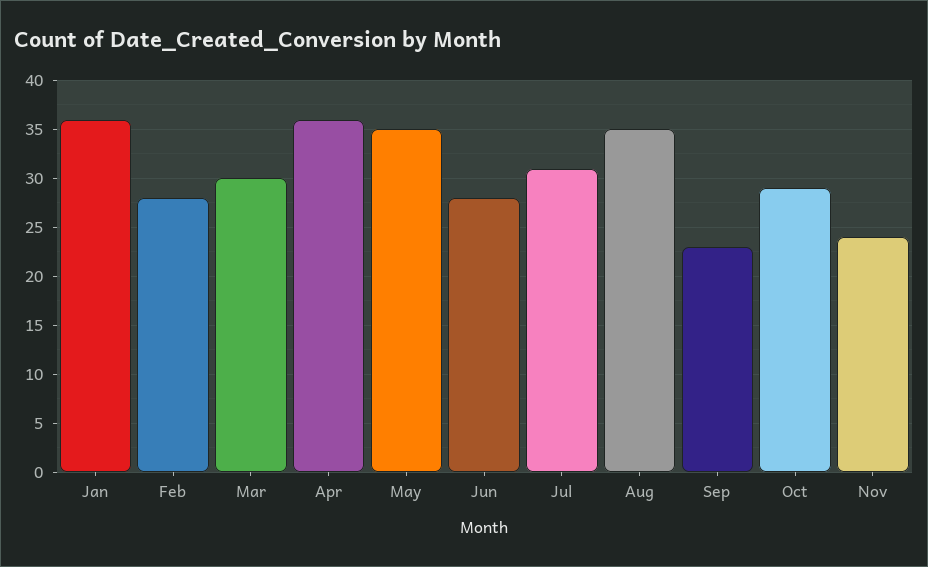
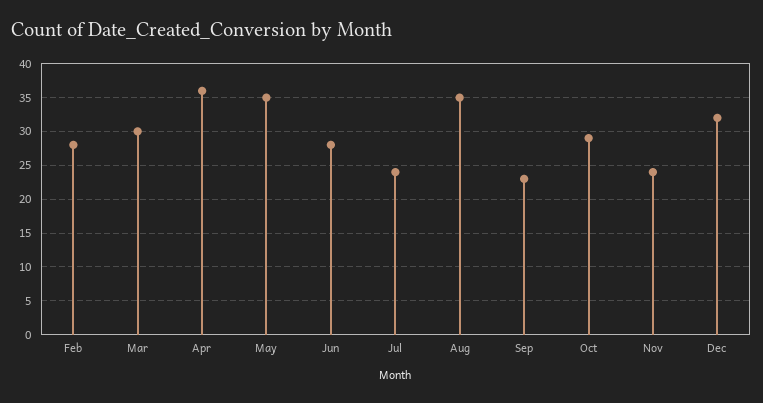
Jan: 36 -> none
Jul: 31 -> 24
Dec: none -> 32

